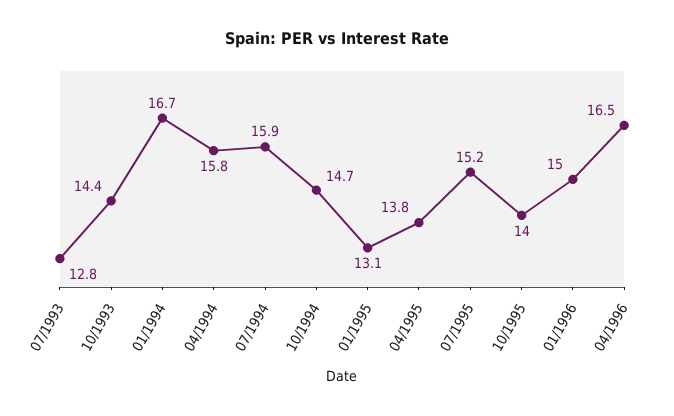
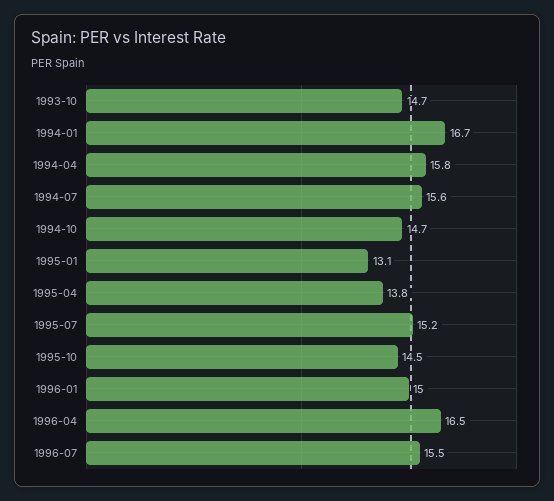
07/1993: 12.8 -> none
10/1993: 14.4 -> 14.7
07/1994: 15.9 -> 15.6
10/1995: 14 -> 14.5
1996-07: none -> 15.5

